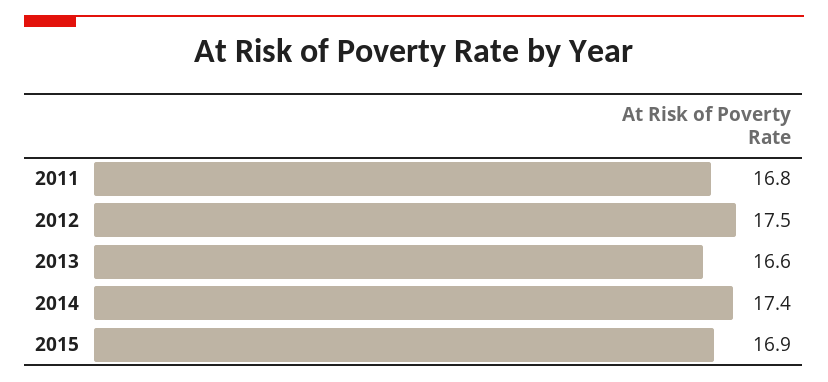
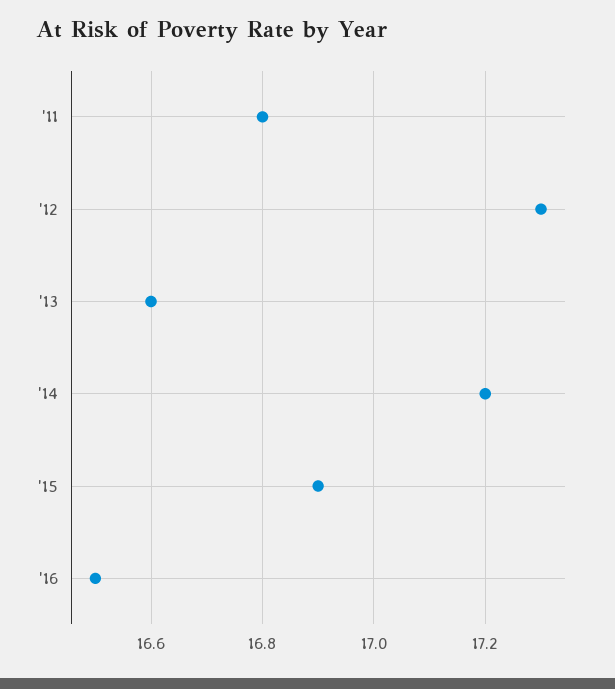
2012: 17.5 -> 17.3
2014: 17.4 -> 17.2
'16: none -> 16.5

